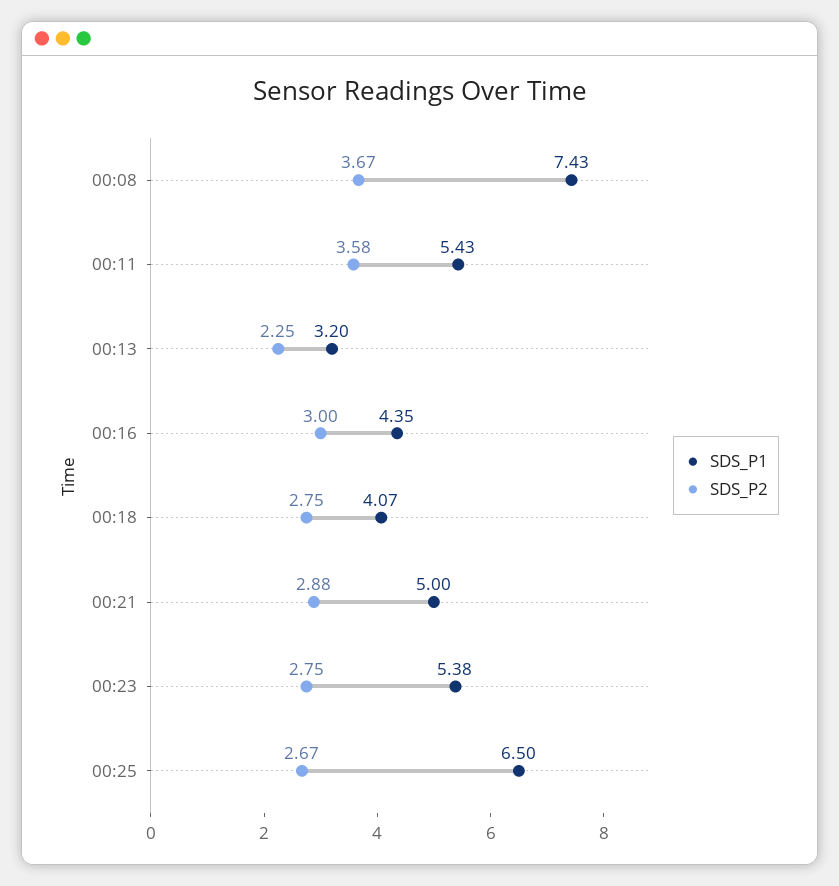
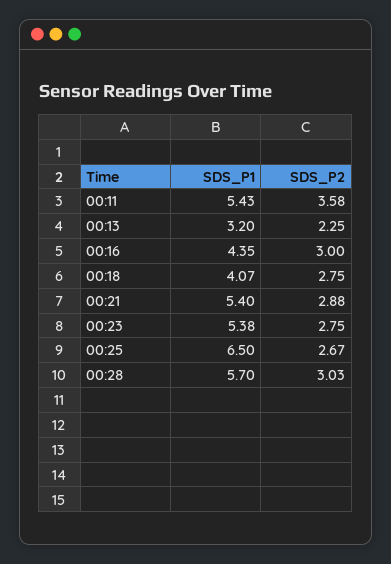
SDS_P1, 00:08: 7.43 -> none
SDS_P2, 00:08: 3.67 -> none
SDS_P1, 00:21: 5 -> 5.4
SDS_P1, 00:28: none -> 5.7
SDS_P2, 00:28: none -> 3.03

